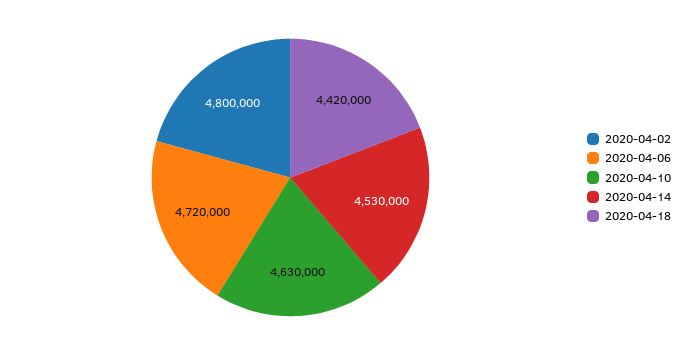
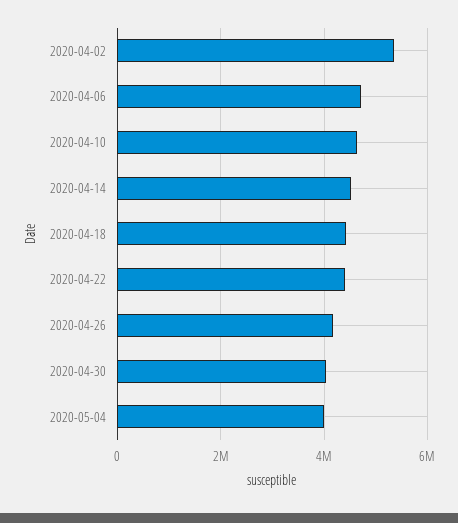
2020-04-02: 4800000 -> 5400000
2020-04-22: none -> 4400000
2020-04-26: none -> 4200000
2020-04-30: none -> 4000000
2020-05-04: none -> 4000000

